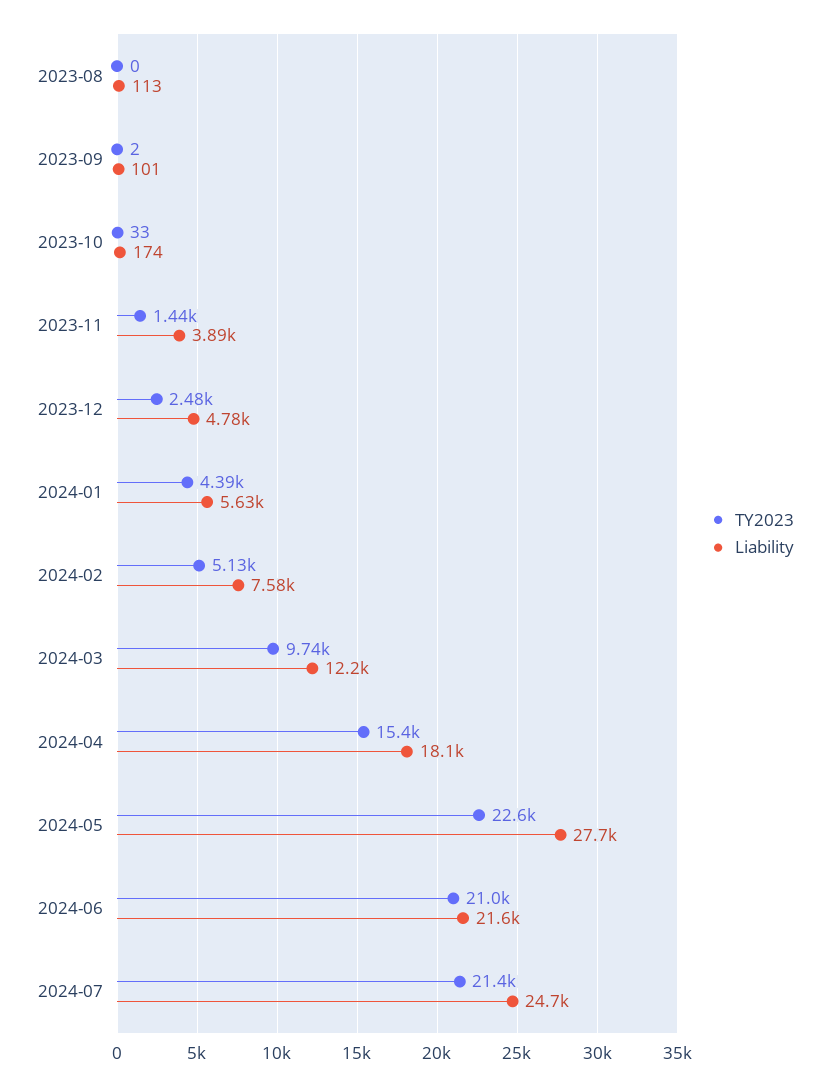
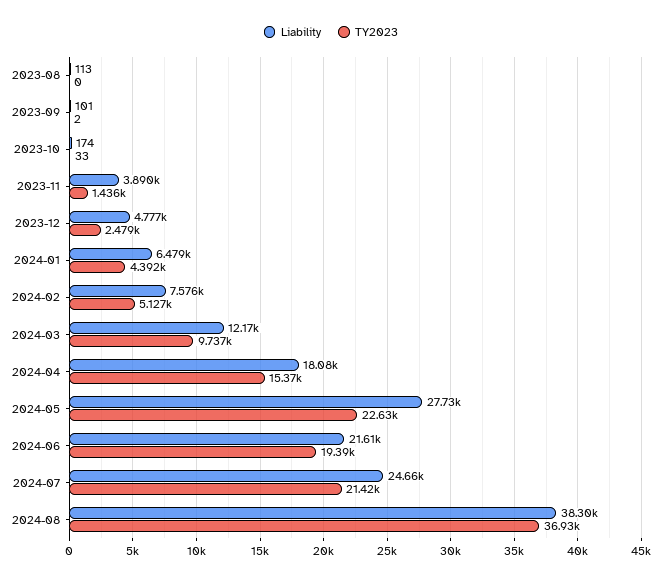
Liability, 2024-01: 5630 -> 6479
TY2023, 2024-06: 21000 -> 19390
Liability, 2024-08: none -> 38300
TY2023, 2024-08: none -> 36930

